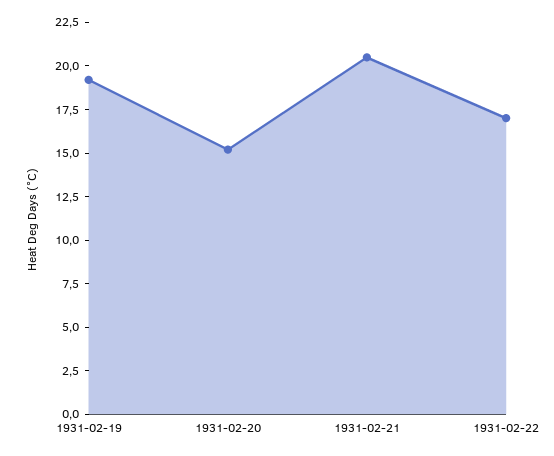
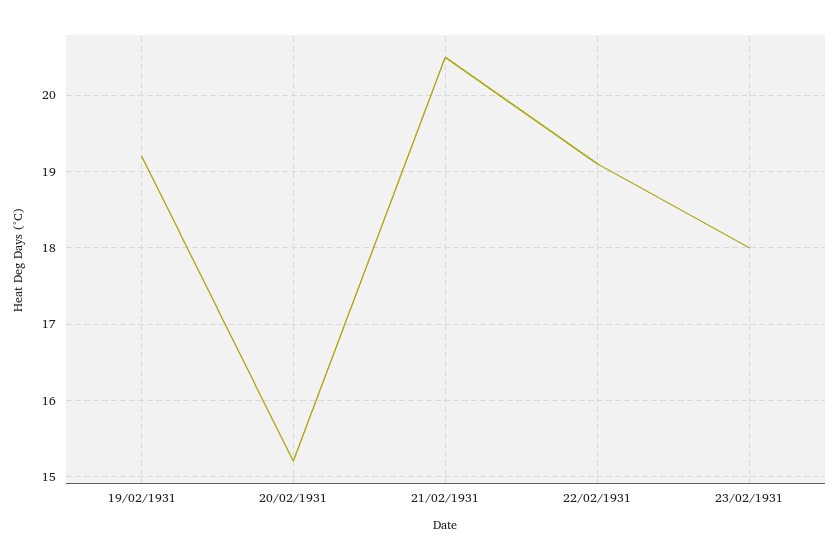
1931-02-22: 17 -> 19.1
23/02/1931: none -> 18

